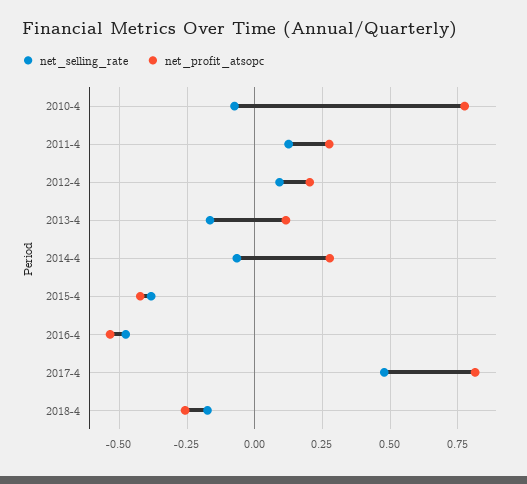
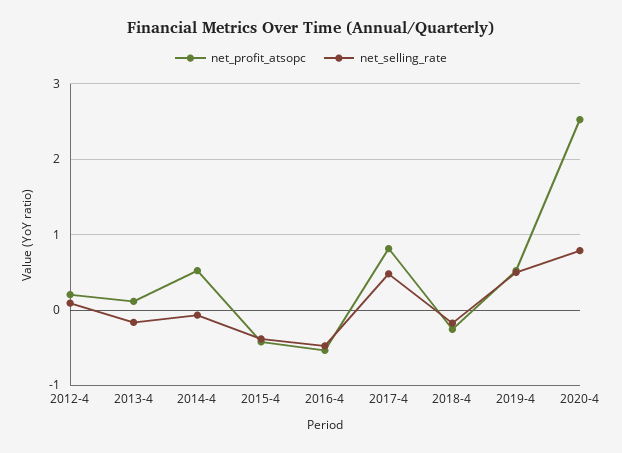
net_selling_rate, 2010-4: -0.075 -> none
net_profit_atsopc, 2010-4: 0.775 -> none
net_selling_rate, 2011-4: 0.125 -> none
net_profit_atsopc, 2011-4: 0.275 -> none
net_profit_atsopc, 2014-4: 0.275 -> 0.5
net_profit_atsopc, 2019-4: none -> 0.5
net_selling_rate, 2019-4: none -> 0.5
net_profit_atsopc, 2020-4: none -> 2.5
net_selling_rate, 2020-4: none -> 0.8

